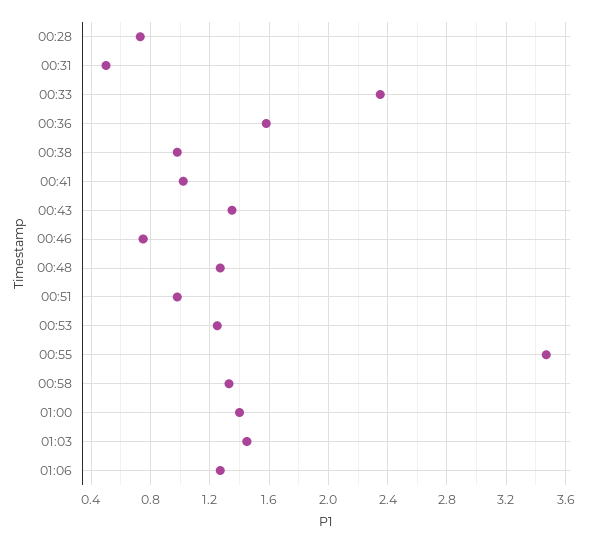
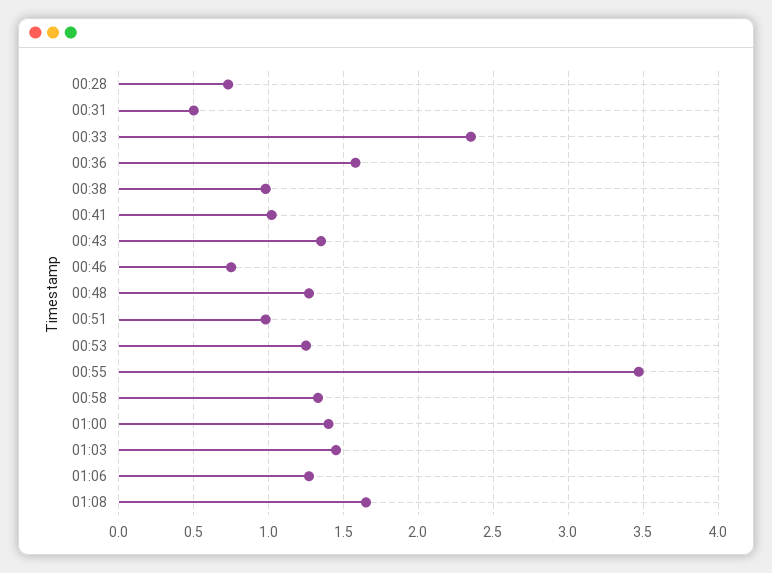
01:08: none -> 1.65

